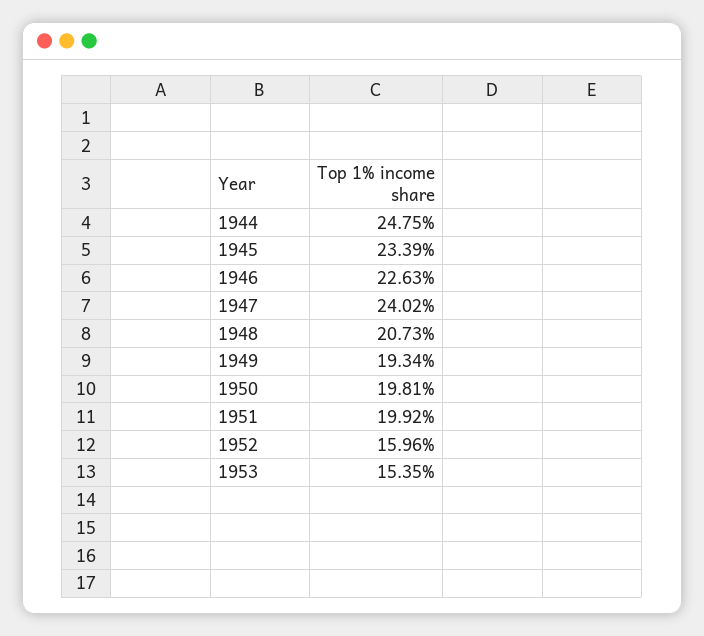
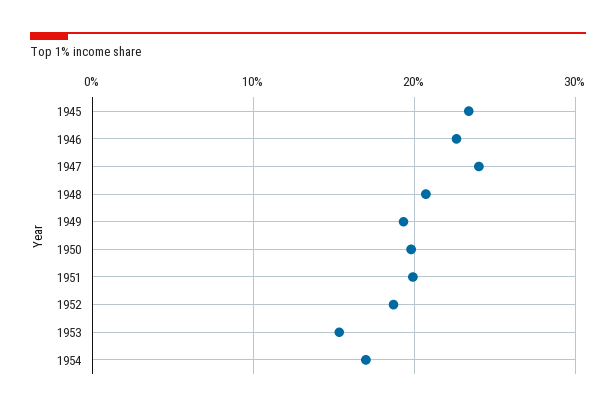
1944: 24.75 -> none
1952: 15.96 -> 19
1954: none -> 17

